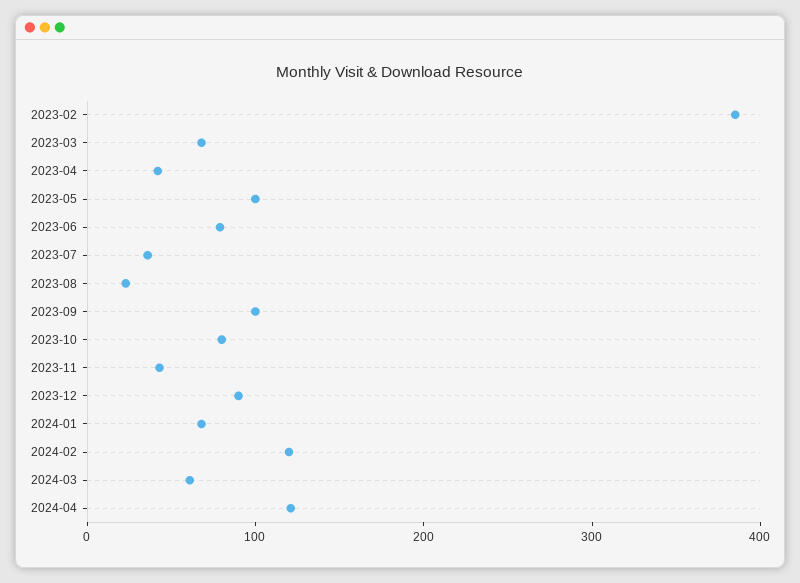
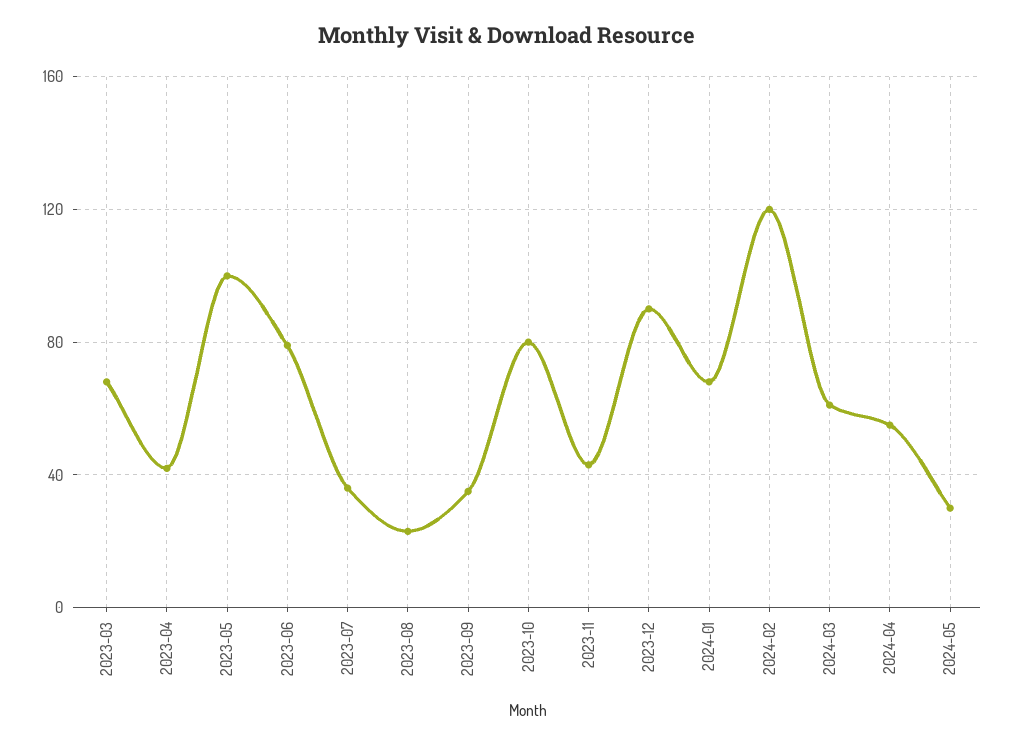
2023-02: 380 -> none
2023-09: 100 -> 35
2024-04: 120 -> 55
2024-05: none -> 30

